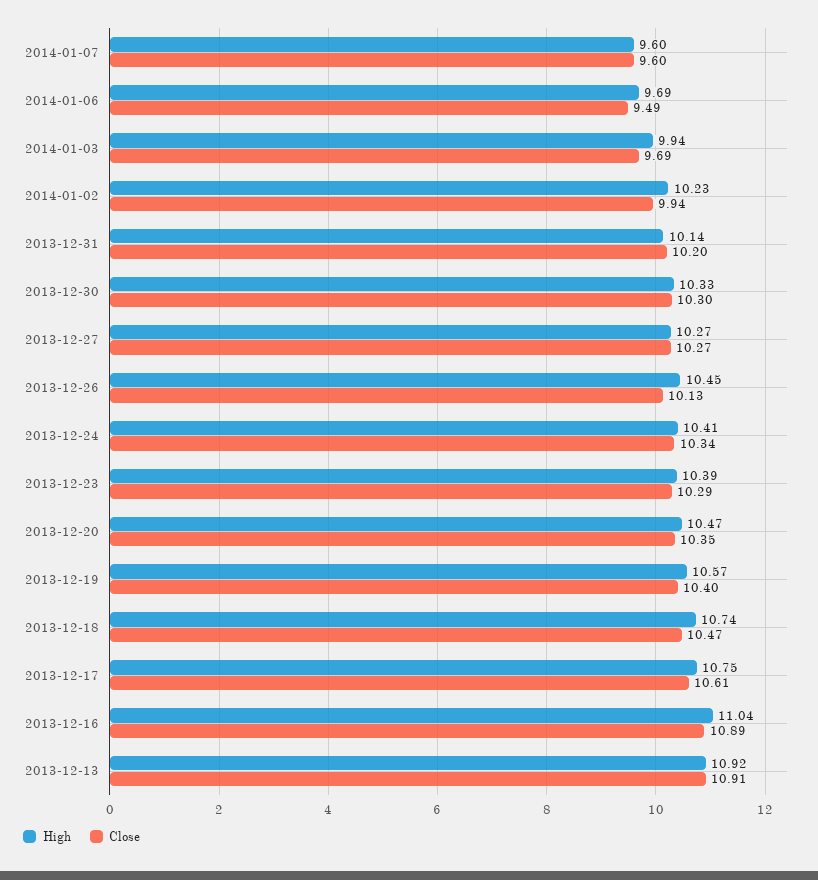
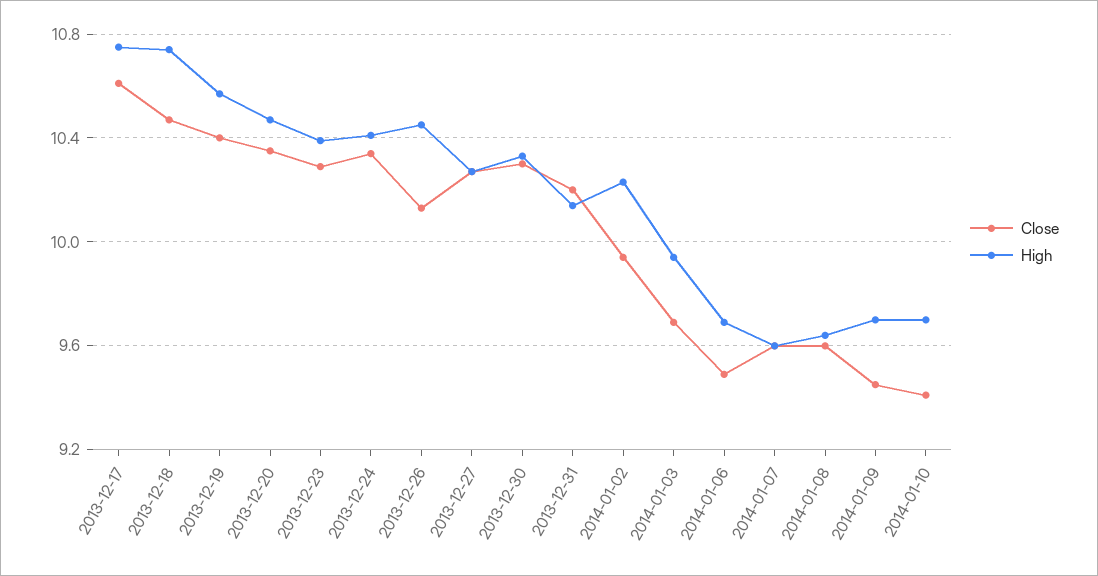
High, 2013-12-16: 11.04 -> none
Close, 2013-12-16: 10.89 -> none
High, 2013-12-13: 10.92 -> none
Close, 2013-12-13: 10.91 -> none
Close, 2014-01-08: none -> 9.6
High, 2014-01-08: none -> 9.65
Close, 2014-01-09: none -> 9.45
High, 2014-01-09: none -> 9.7
Close, 2014-01-10: none -> 9.4
High, 2014-01-10: none -> 9.7

